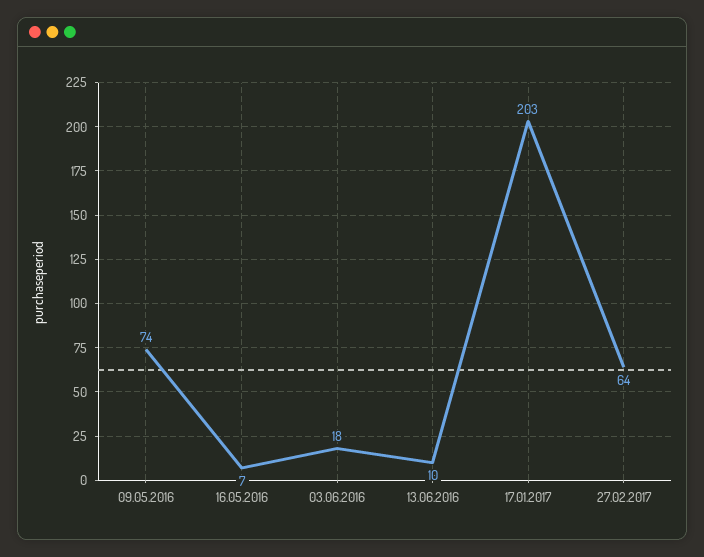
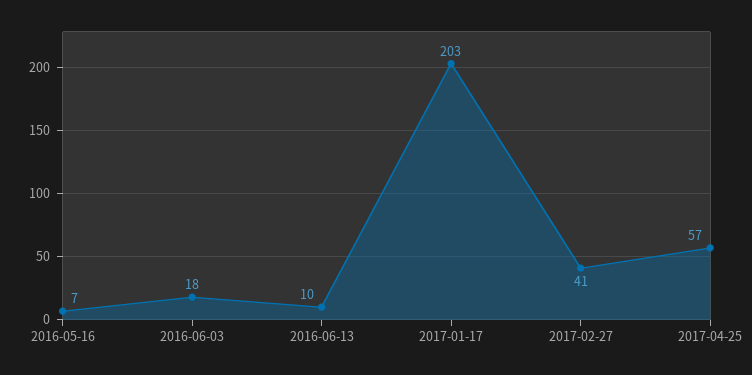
09.05.2016: 74 -> none
27.02.2017: 64 -> 41
2017-04-25: none -> 57

